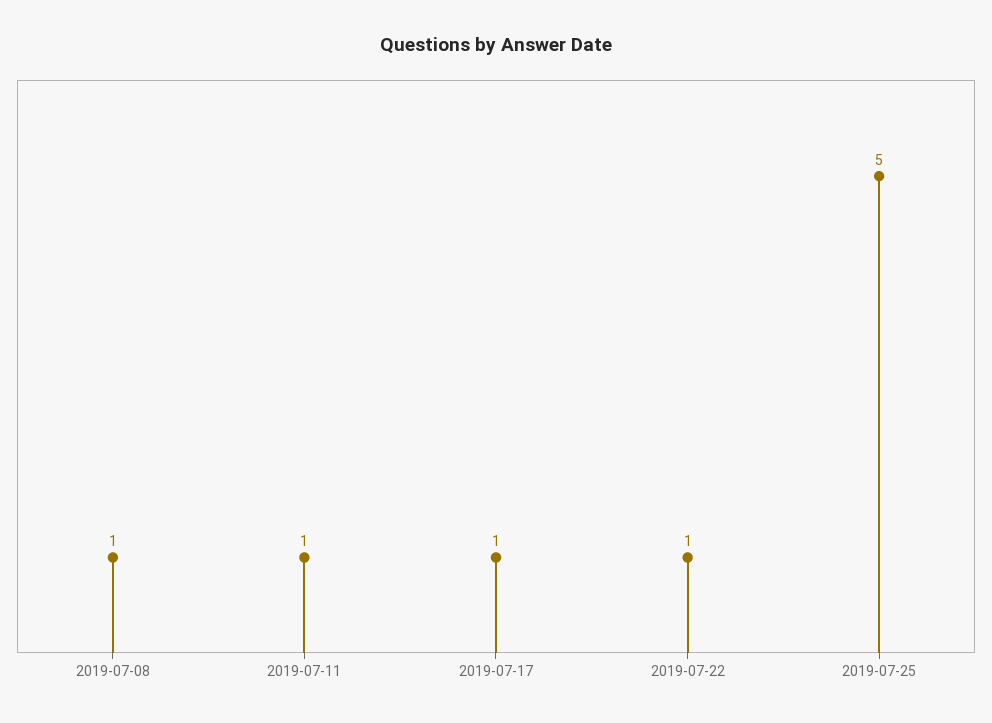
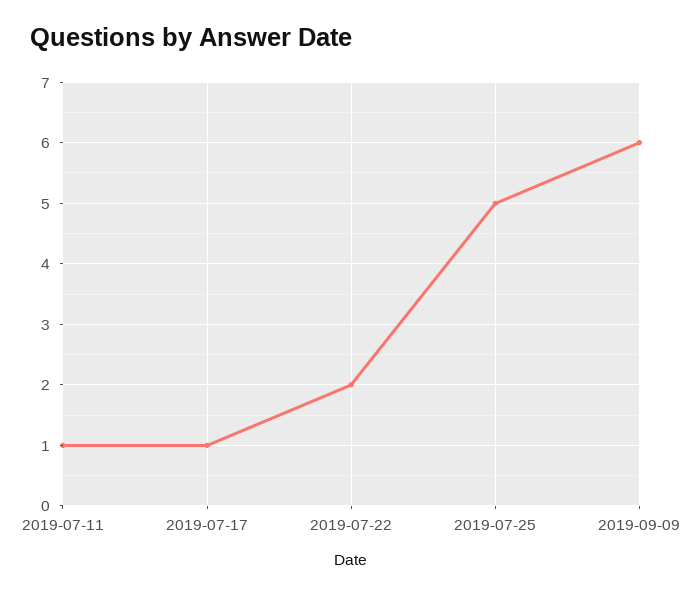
2019-07-08: 1 -> none
2019-07-22: 1 -> 2
2019-09-09: none -> 6

